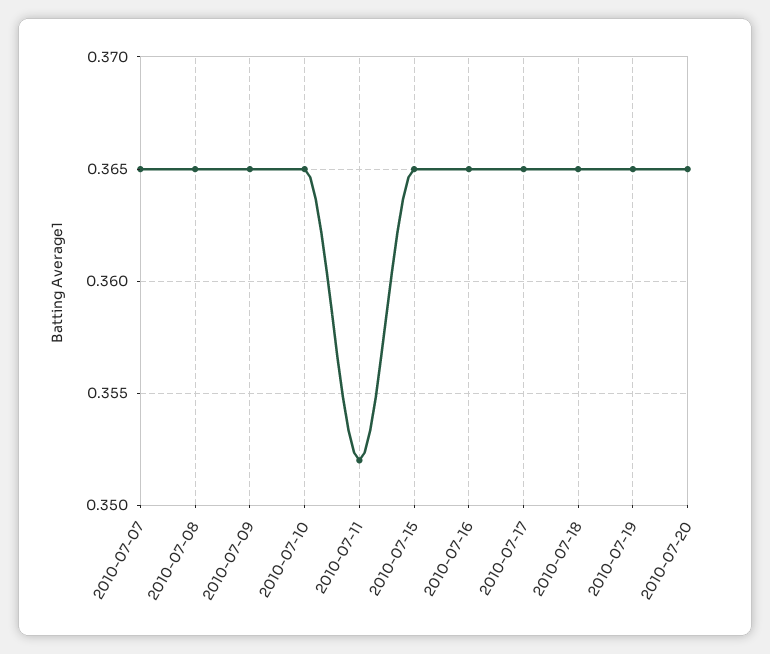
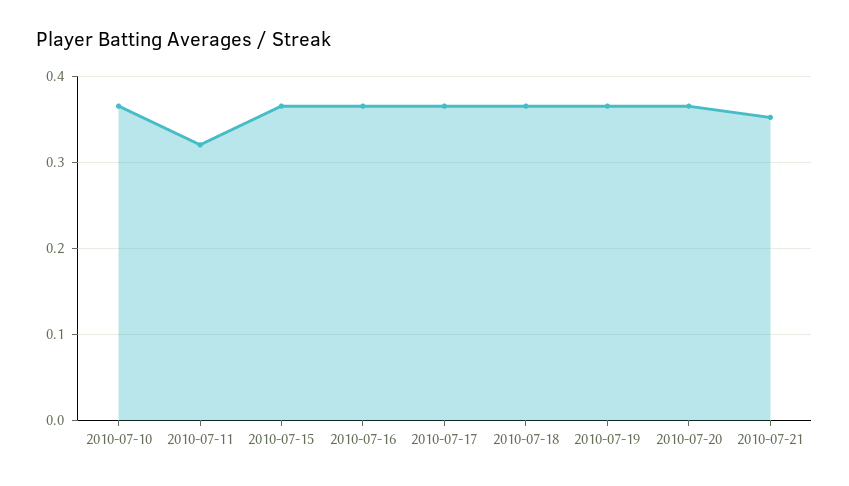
2010-07-07: 0.365 -> none
2010-07-08: 0.365 -> none
2010-07-09: 0.365 -> none
2010-07-11: 0.352 -> 0.32
2010-07-21: none -> 0.35

